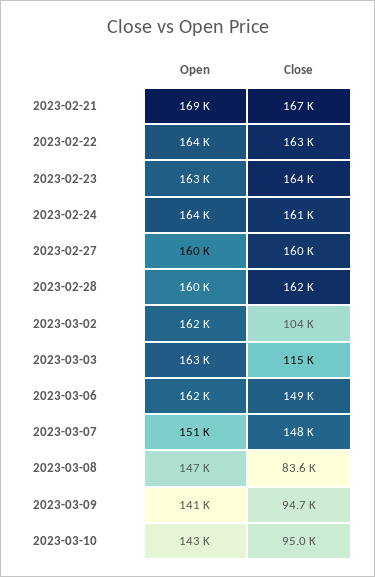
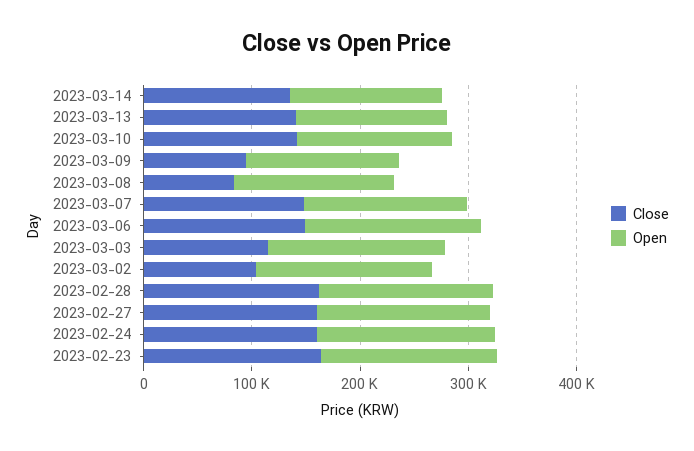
Open, 2023-02-21: 169000 -> none
Close, 2023-02-21: 167000 -> none
Open, 2023-02-22: 164000 -> none
Close, 2023-02-22: 163000 -> none
Close, 2023-03-10: 95000 -> 140000
Close, 2023-03-14: none -> 140000
Open, 2023-03-14: none -> 140000
Close, 2023-03-13: none -> 140000
Open, 2023-03-13: none -> 140000

